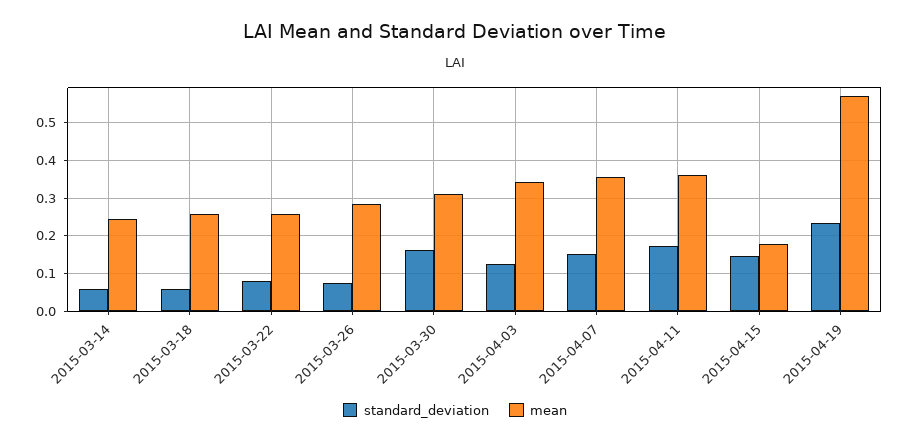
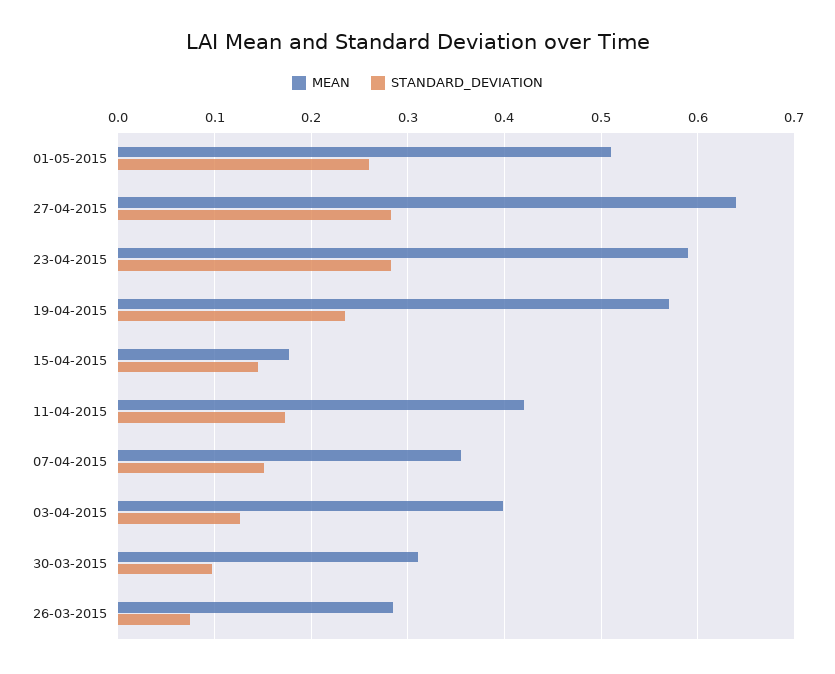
standard_deviation, 2015-03-14: 0.06 -> none
mean, 2015-03-14: 0.24 -> none
standard_deviation, 2015-03-18: 0.06 -> none
mean, 2015-03-18: 0.26 -> none
standard_deviation, 2015-03-22: 0.08 -> none
mean, 2015-03-22: 0.26 -> none
standard_deviation, 2015-03-30: 0.16 -> 0.1
mean, 2015-04-03: 0.34 -> 0.4
mean, 2015-04-11: 0.36 -> 0.42
mean, 01-05-2015: none -> 0.51
standard_deviation, 01-05-2015: none -> 0.26
mean, 27-04-2015: none -> 0.64
standard_deviation, 27-04-2015: none -> 0.28
mean, 23-04-2015: none -> 0.59
standard_deviation, 23-04-2015: none -> 0.28

